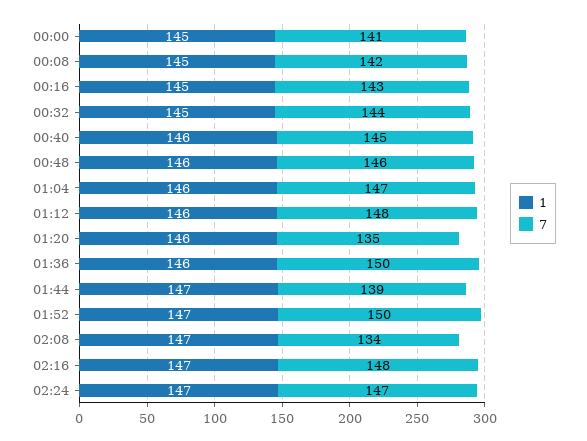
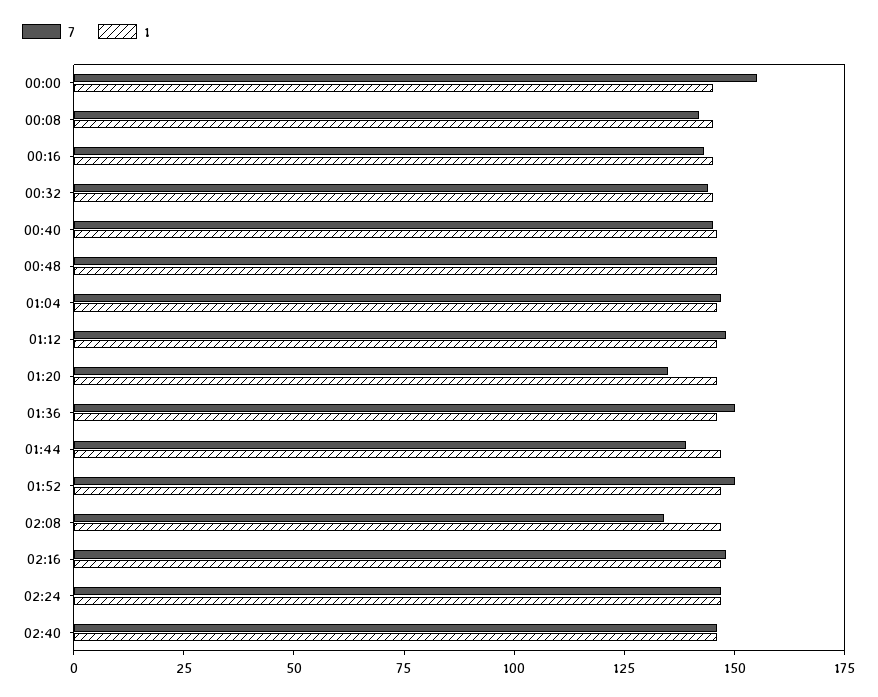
7, 00:00: 141 -> 155
7, 02:40: none -> 145
1, 02:40: none -> 145

